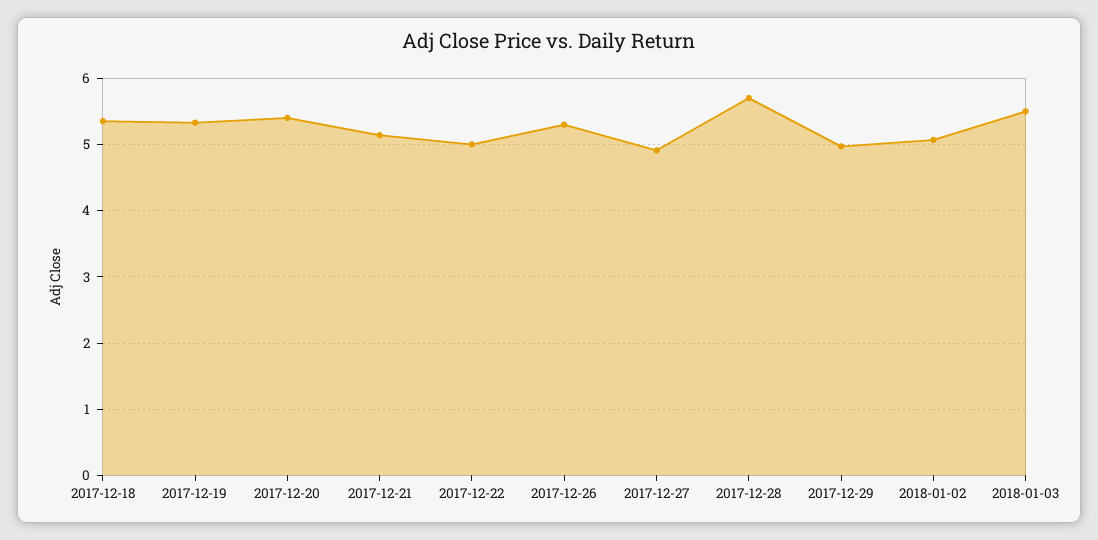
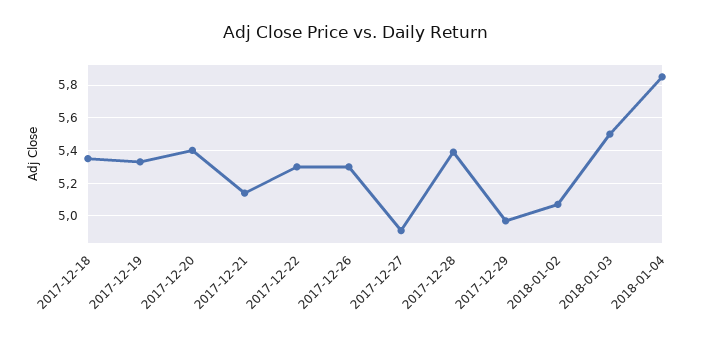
2017-12-22: 5 -> 5.3
2017-12-28: 5.7 -> 5.4
2018-01-04: none -> 5.85

